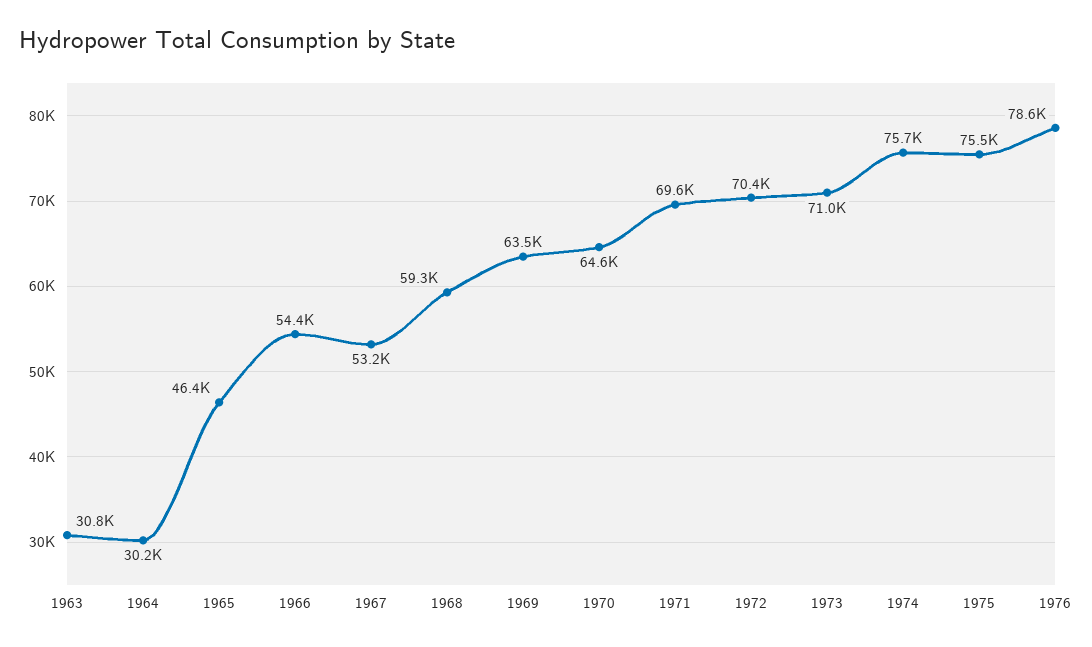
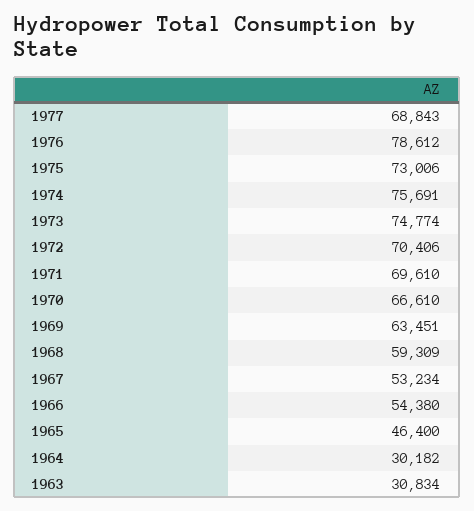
1970: 64600 -> 66610
1973: 71000 -> 74774
1975: 75500 -> 73006
1977: none -> 68843

